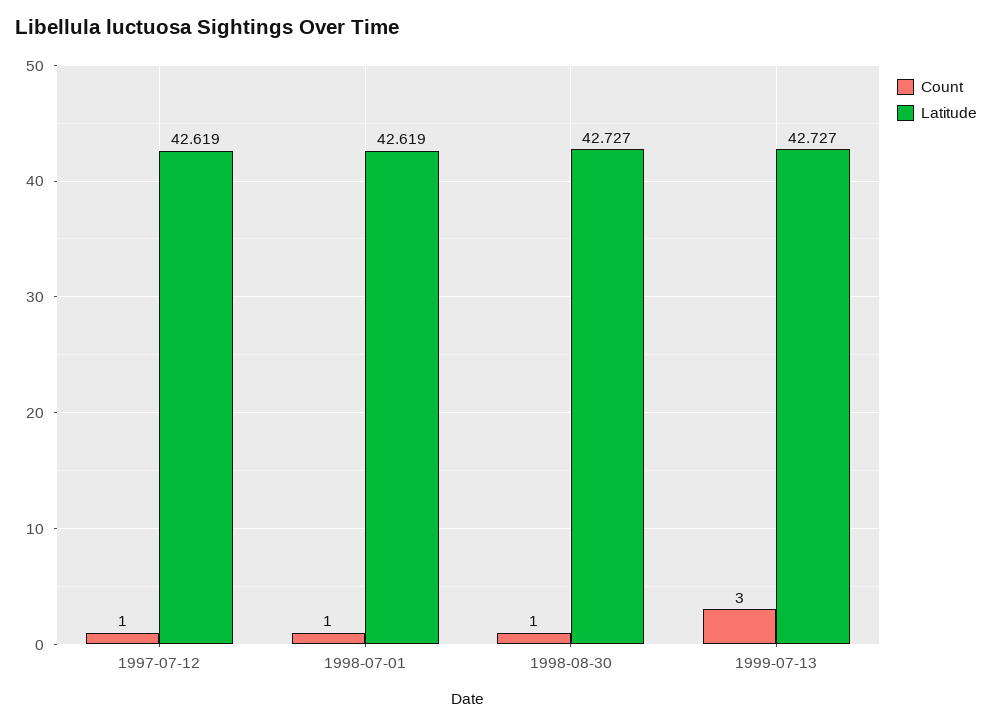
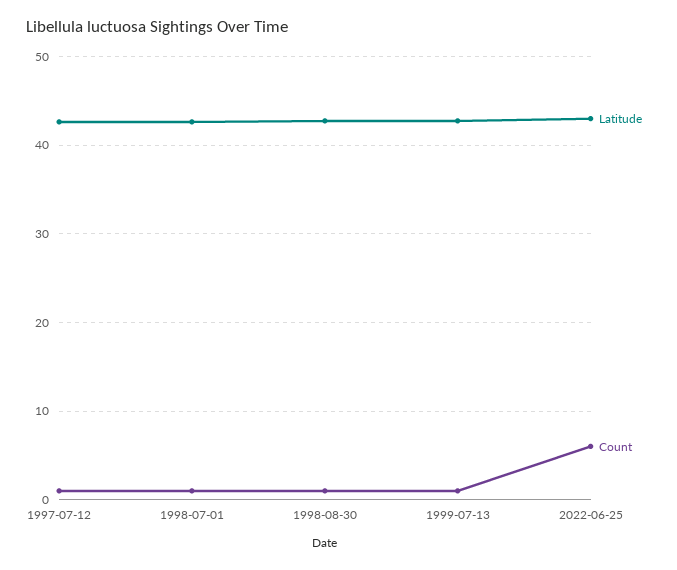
Count, 1999-07-13: 3 -> 1
Latitude, 2022-06-25: none -> 43
Count, 2022-06-25: none -> 6

